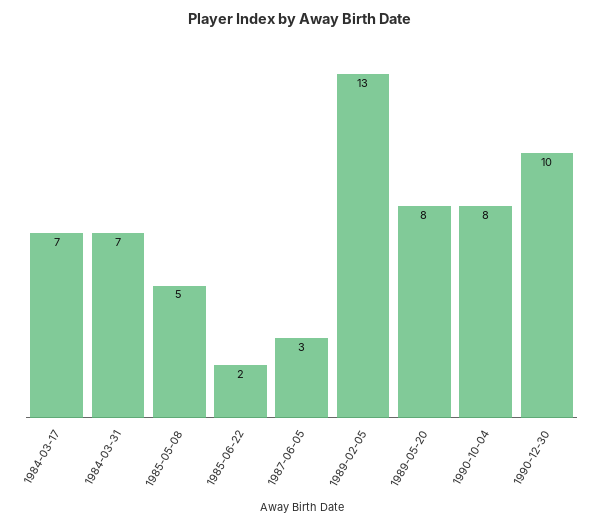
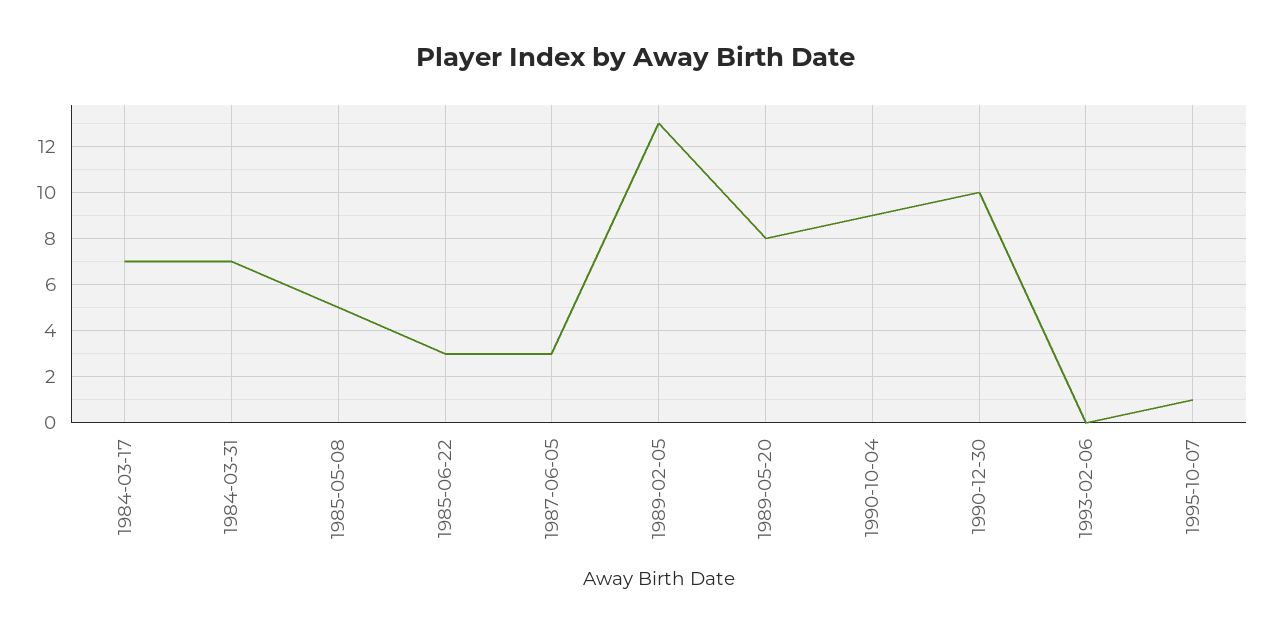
1985-06-22: 2 -> 3
1990-10-04: 8 -> 9
1993-02-06: none -> 0
1995-10-07: none -> 1

